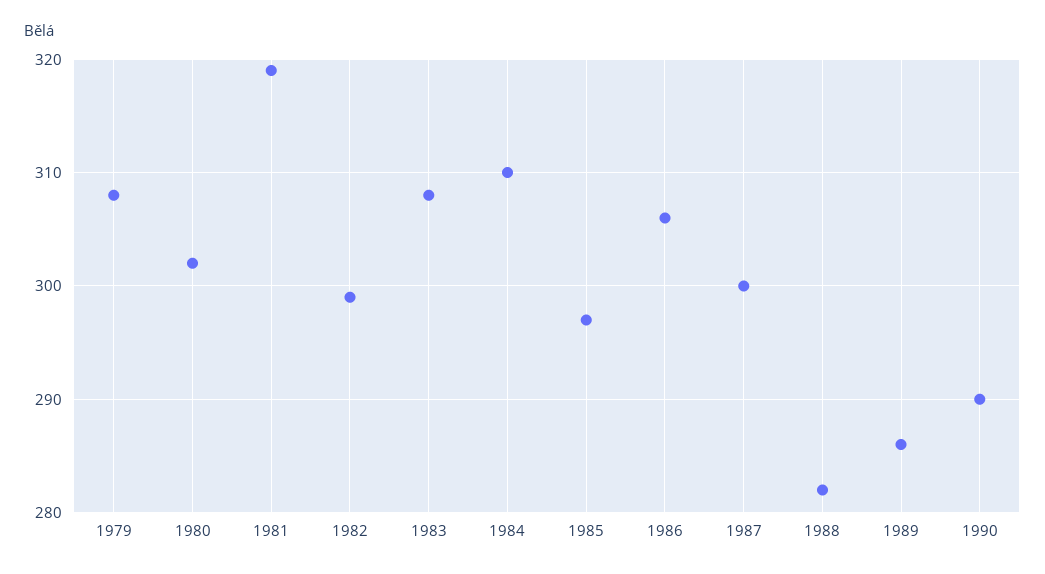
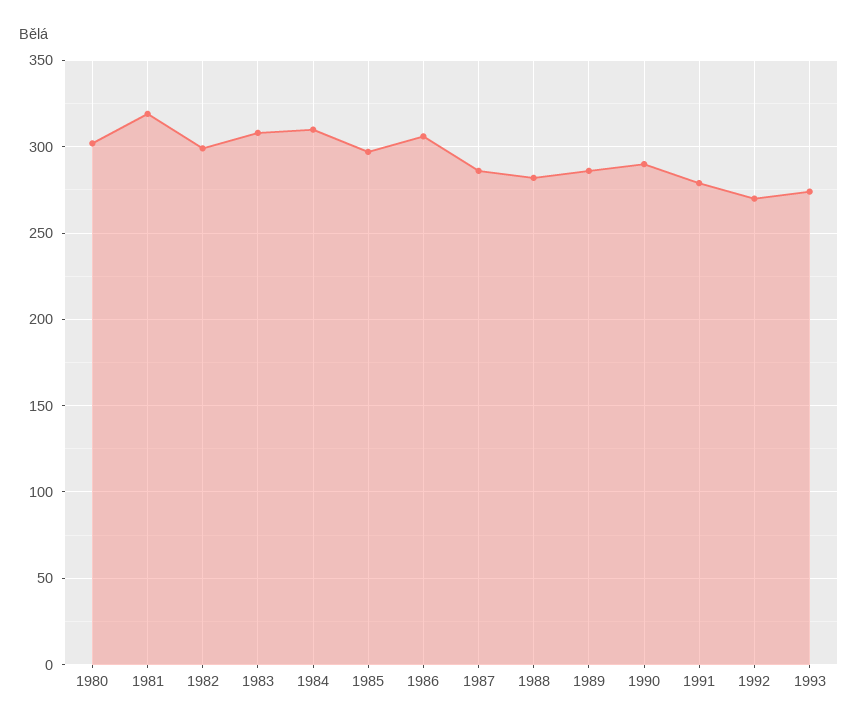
1979: 308 -> none
1987: 300 -> 285
1991: none -> 280
1992: none -> 270
1993: none -> 275

